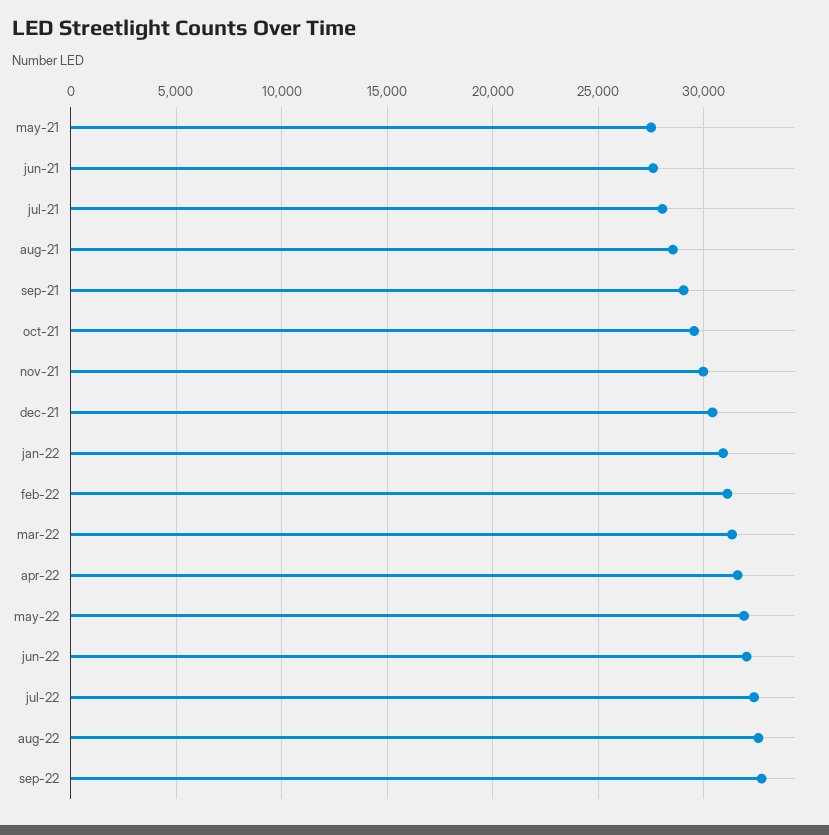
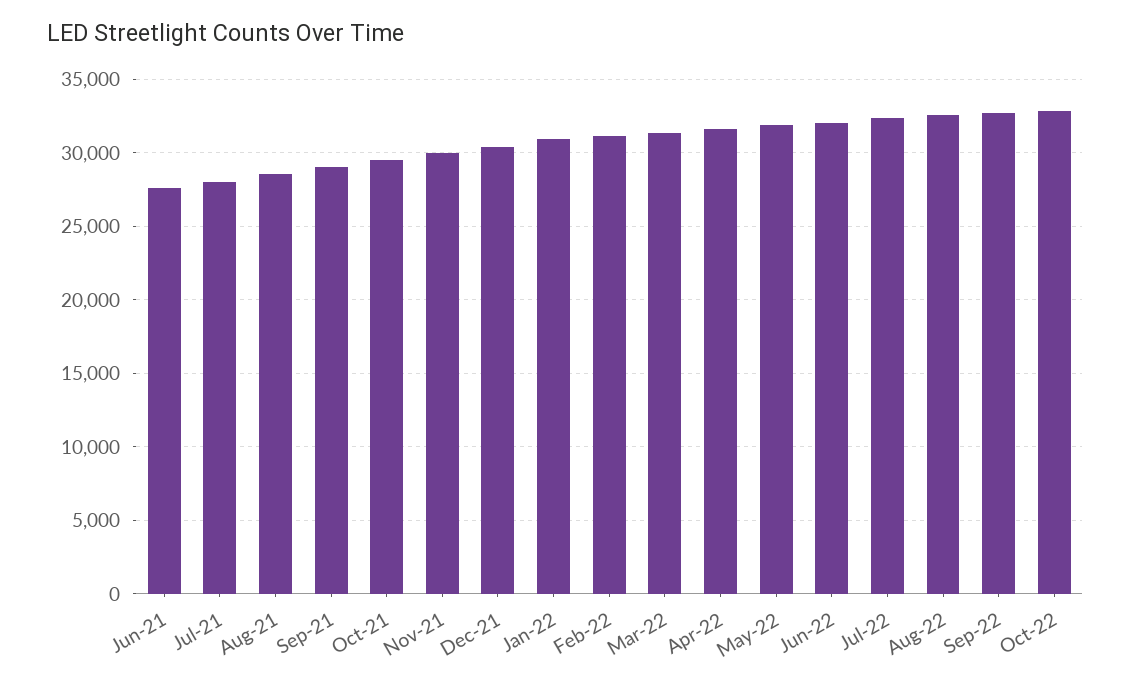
may-21: 27500 -> none
Oct-22: none -> 33000

